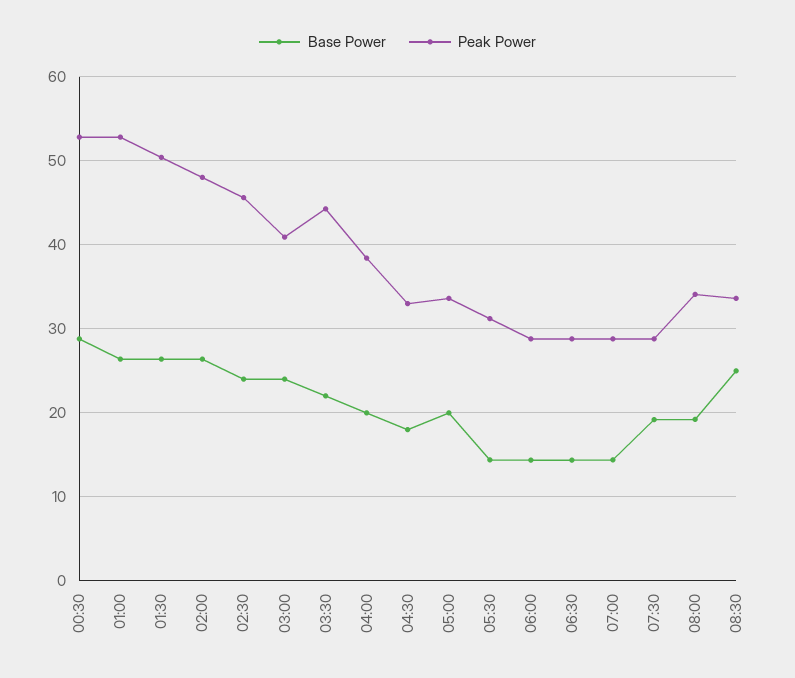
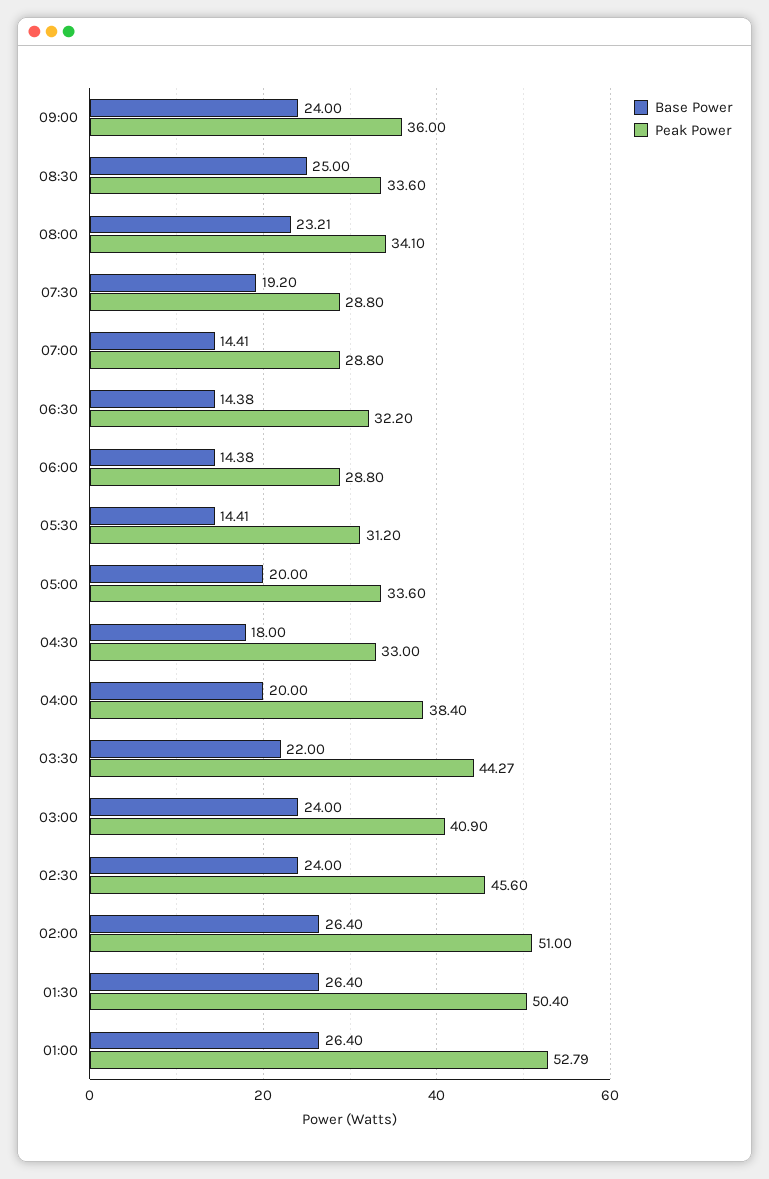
Base Power, 00:30: 29 -> none
Peak Power, 00:30: 53 -> none
Peak Power, 02:00: 48 -> 51
Peak Power, 06:30: 29 -> 32.2
Base Power, 08:00: 19 -> 23.21
Base Power, 09:00: none -> 24
Peak Power, 09:00: none -> 36

